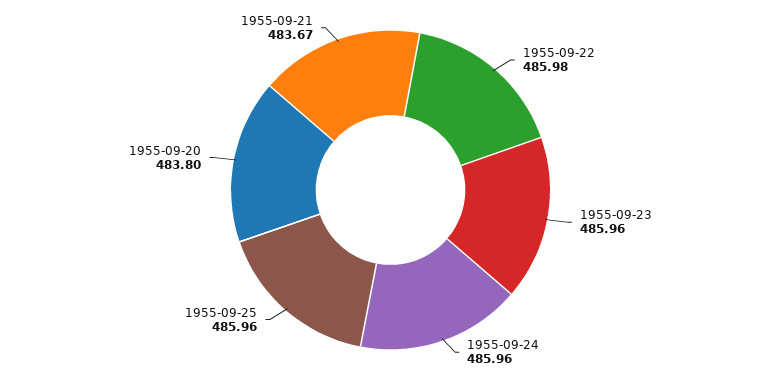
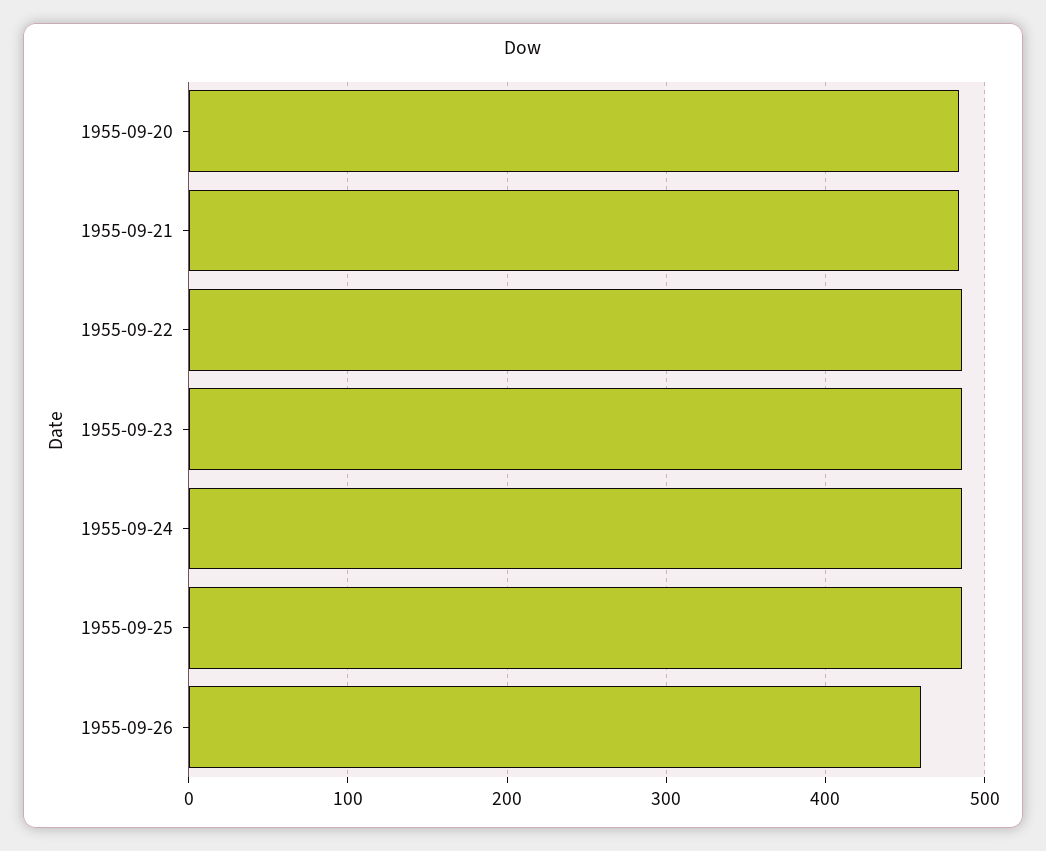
1955-09-26: none -> 460

